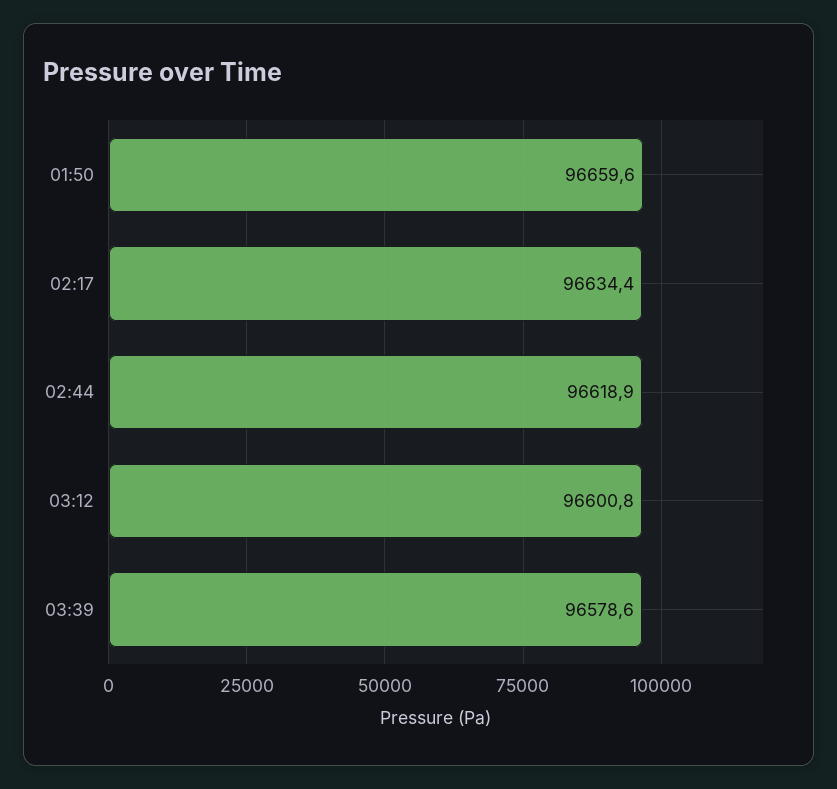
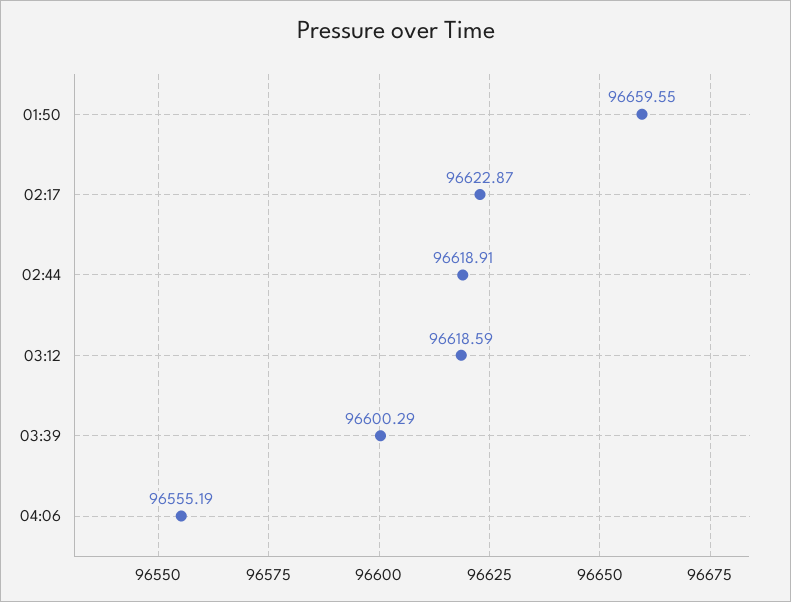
02:17: 96634.4 -> 96622.87
03:12: 96600.8 -> 96618.59
03:39: 96578.6 -> 96600.29
04:06: none -> 96555.19

